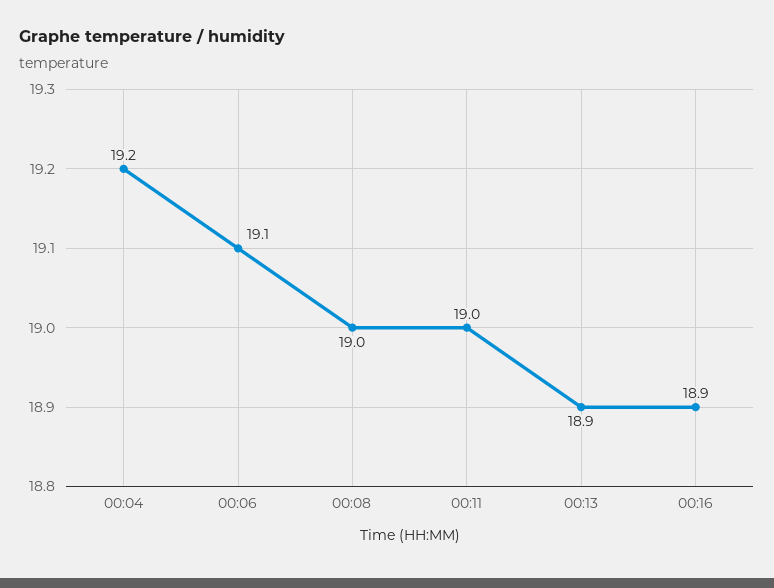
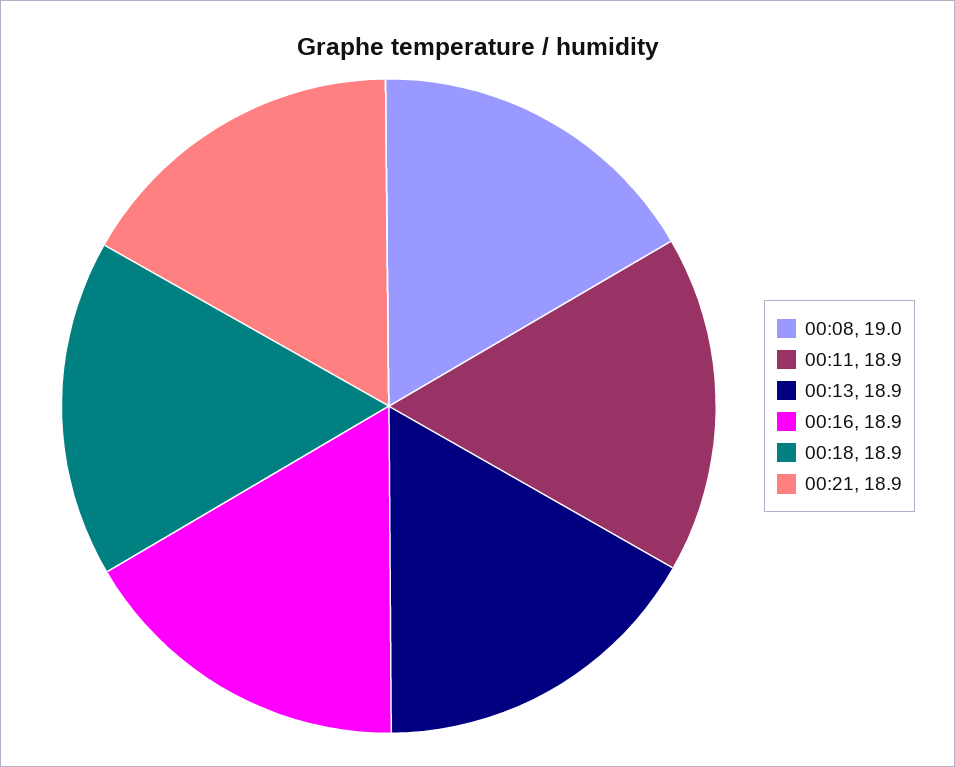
00:04: 19.2 -> none
00:06: 19.1 -> none
00:11: 19 -> 18.9
00:18: none -> 18.9
00:21: none -> 18.9

